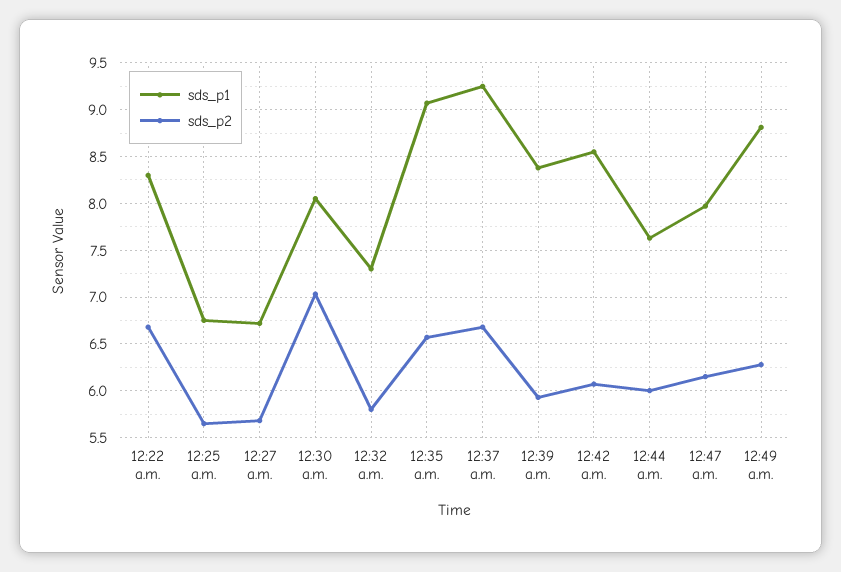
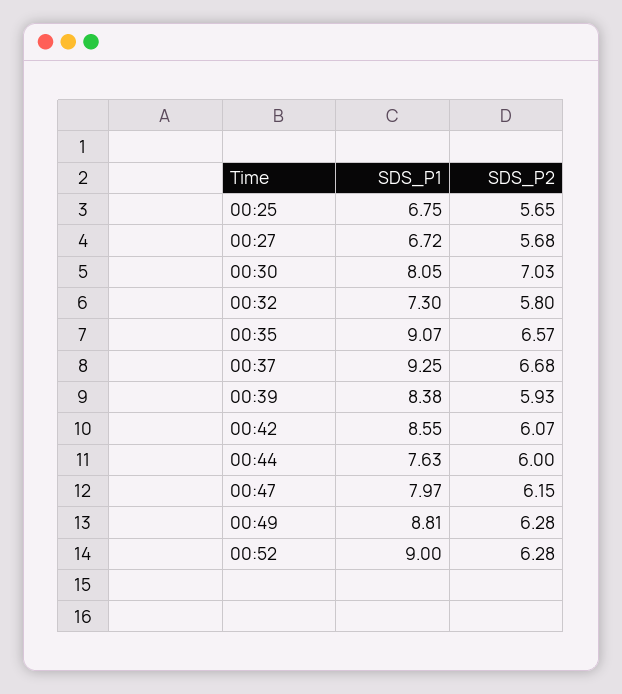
sds_p1, 12:22 a.m.: 8.3 -> none
sds_p2, 12:22 a.m.: 6.7 -> none
sds_p1, 00:52: none -> 9
sds_p2, 00:52: none -> 6.28

